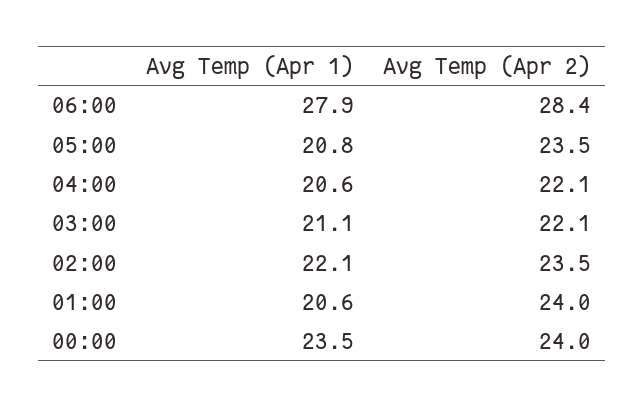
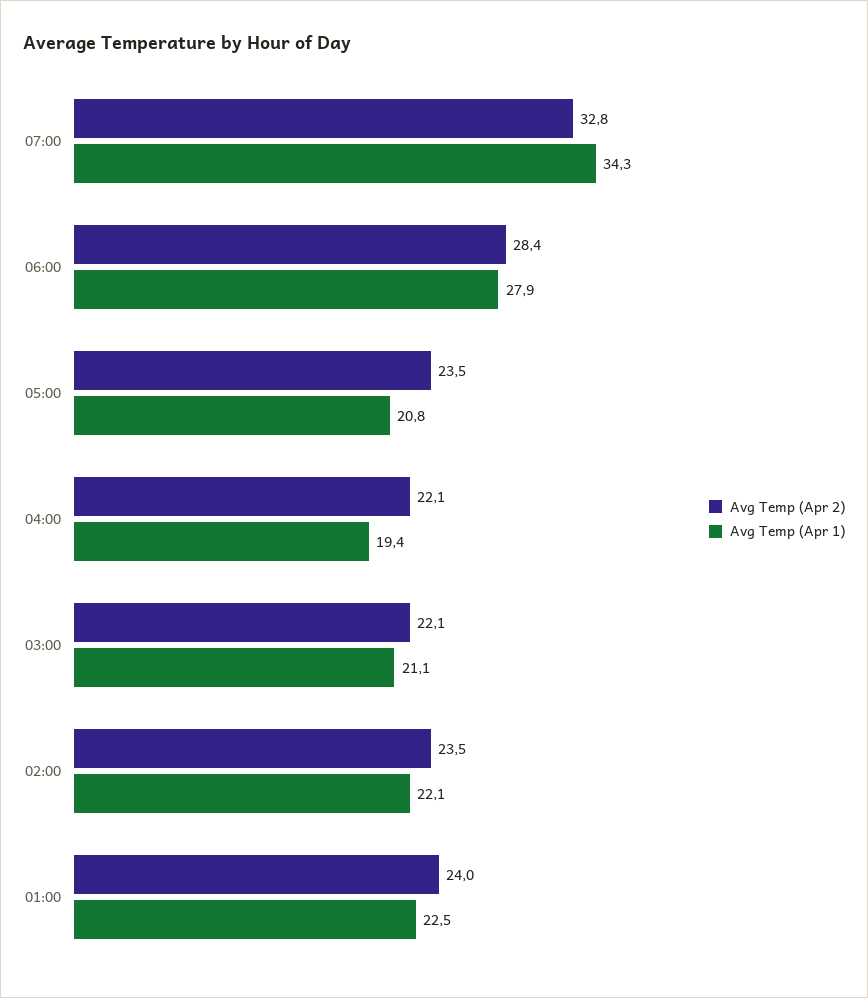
Avg Temp (Apr 1), 04:00: 20.6 -> 19.4
Avg Temp (Apr 1), 01:00: 20.6 -> 22.5
Avg Temp (Apr 1), 00:00: 23.5 -> none
Avg Temp (Apr 2), 00:00: 24 -> none
Avg Temp (Apr 2), 07:00: none -> 32.8
Avg Temp (Apr 1), 07:00: none -> 34.3

